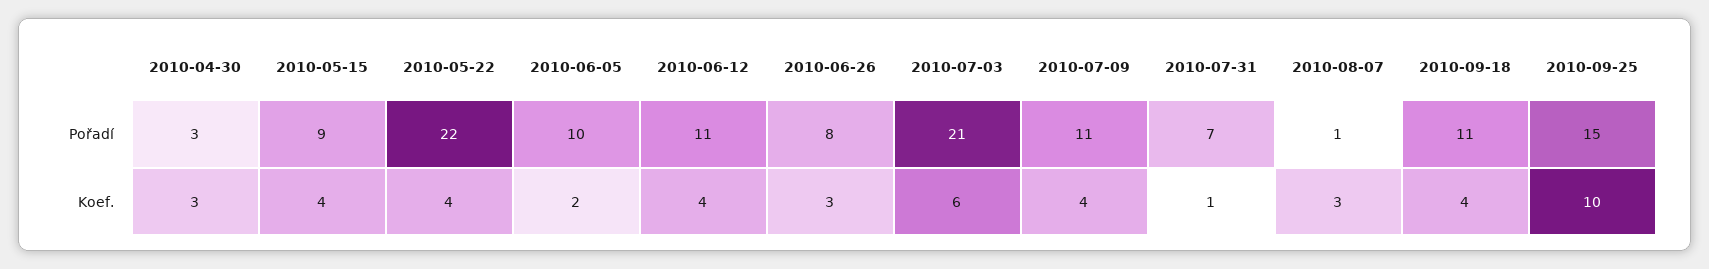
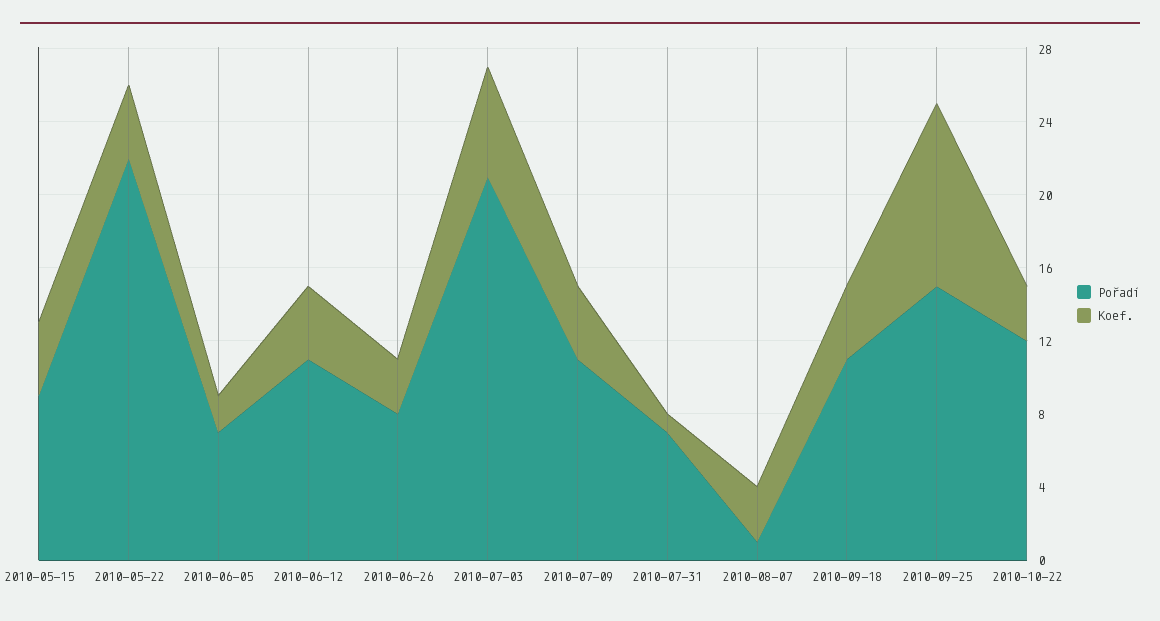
Pořadí, 2010-04-30: 3 -> none
Pořadí, 2010-06-05: 10 -> 7
Koef., 2010-04-30: 3 -> none
Pořadí, 2010-10-22: none -> 12
Koef., 2010-10-22: none -> 3

